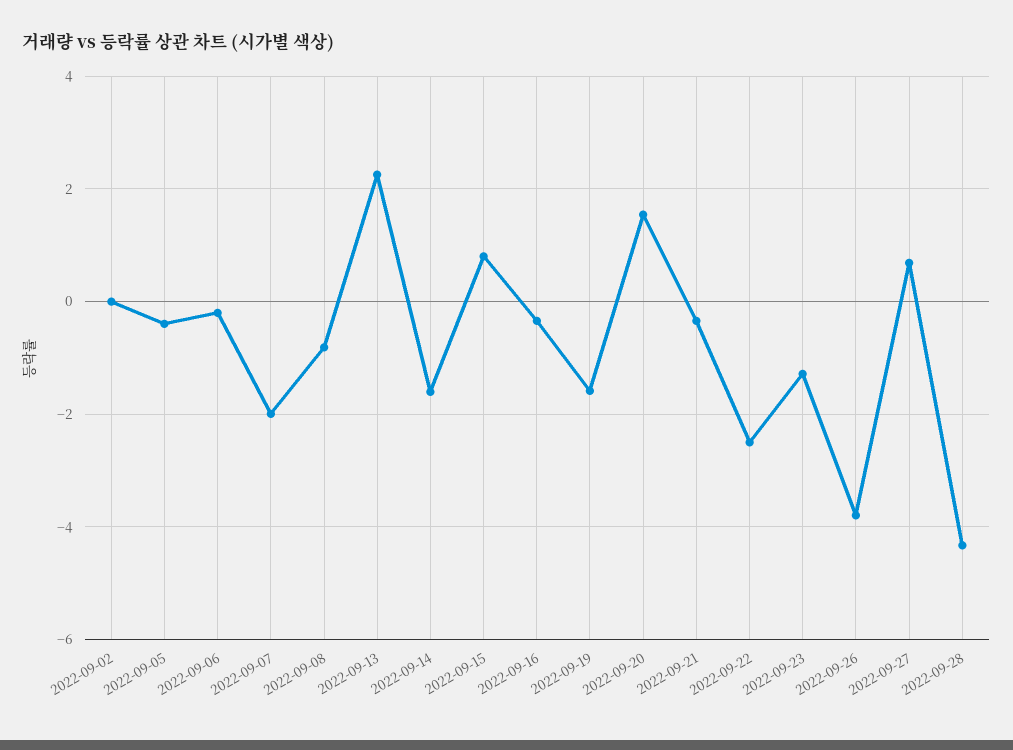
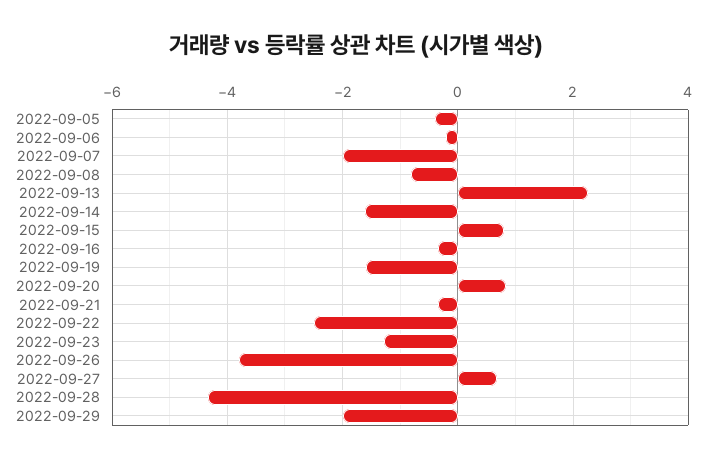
2022-09-02: 0 -> none
2022-09-20: 1.6 -> 0.8
2022-09-29: none -> -2

